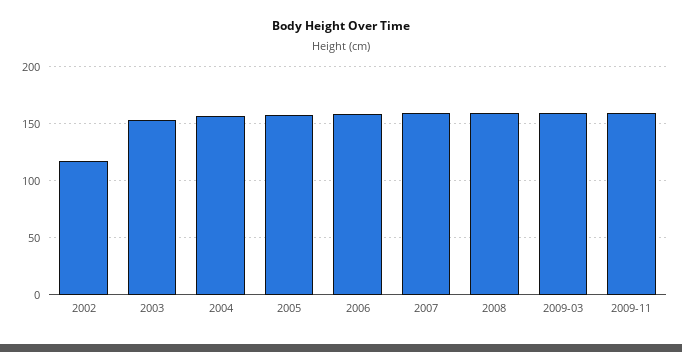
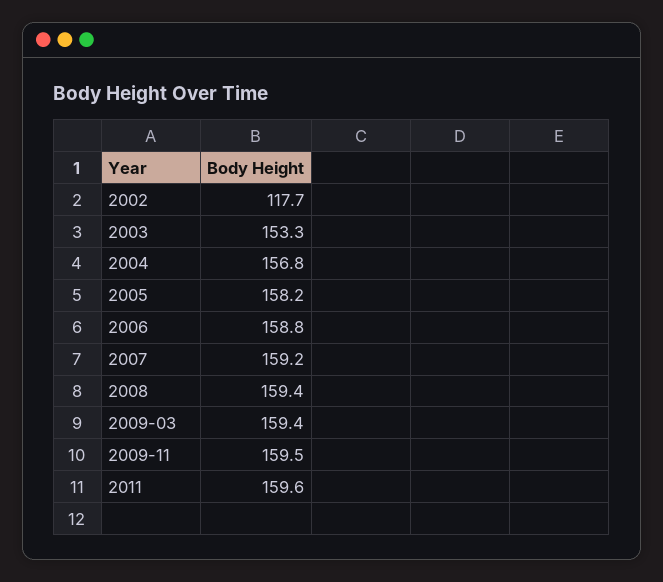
2011: none -> 159.6

